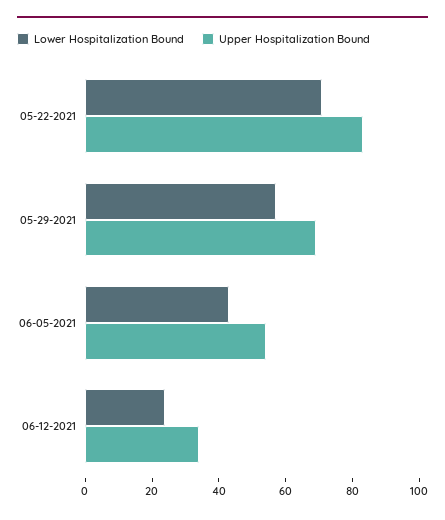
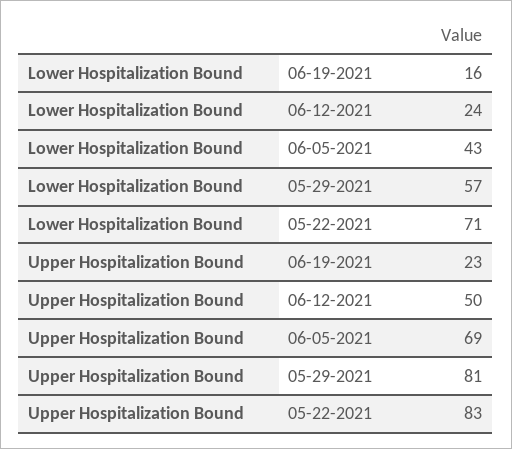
Upper Hospitalization Bound, 05-29-2021: 70 -> 81
Upper Hospitalization Bound, 06-05-2021: 55 -> 69
Upper Hospitalization Bound, 06-12-2021: 35 -> 50
Lower Hospitalization Bound, 06-19-2021: none -> 16
Upper Hospitalization Bound, 06-19-2021: none -> 23

